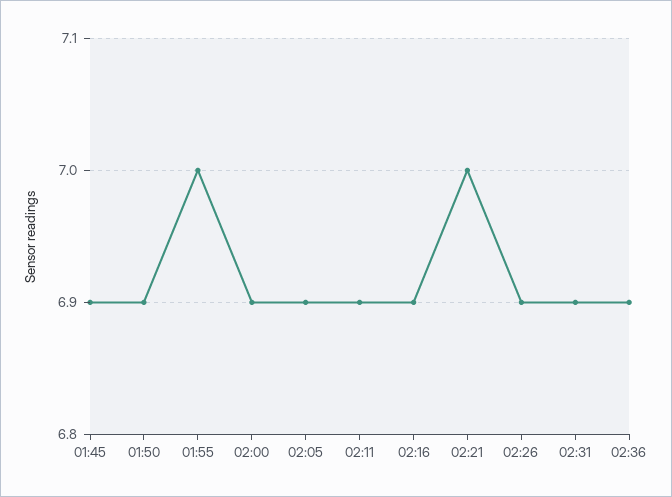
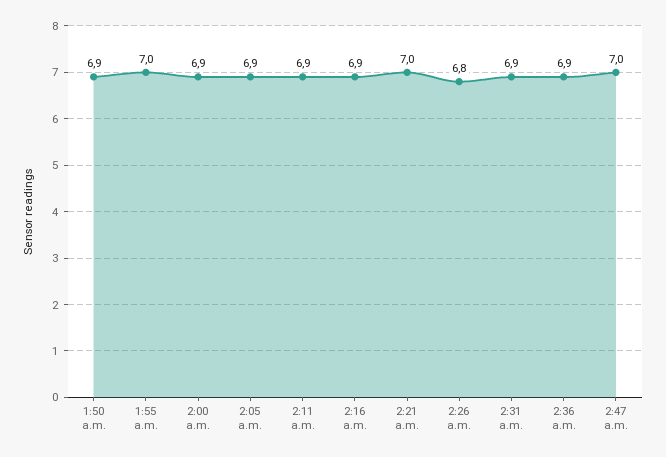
01:45: 6.9 -> none
02:26: 6.9 -> 6.8
2:47 a.m.: none -> 7

